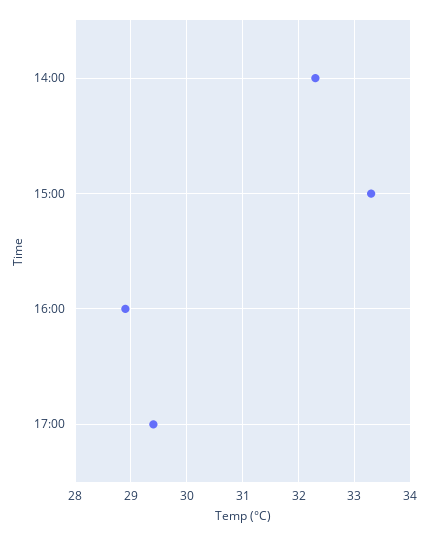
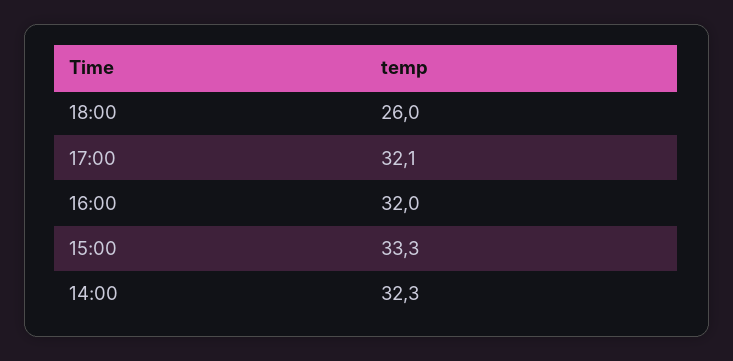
16:00: 29 -> 32
17:00: 29.5 -> 32.1
18:00: none -> 26

